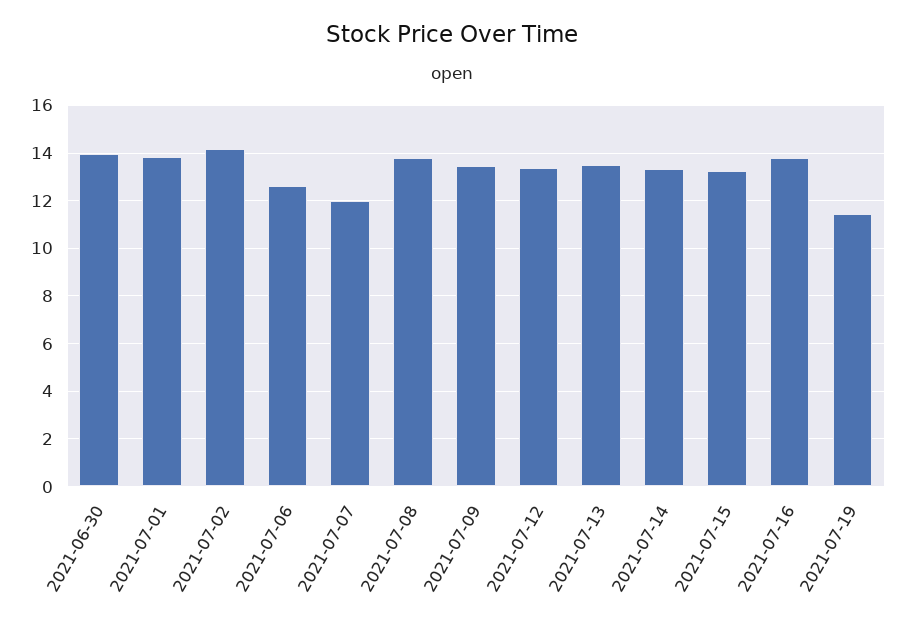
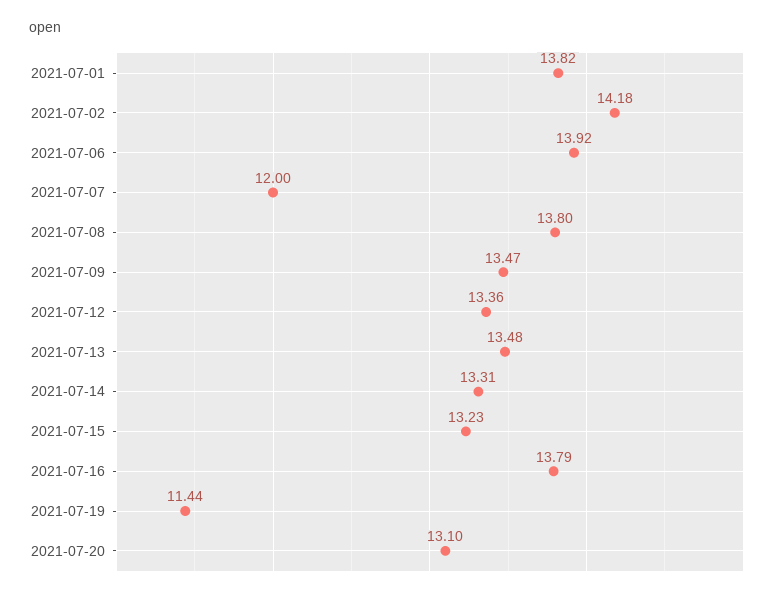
2021-06-30: 14 -> none
2021-07-06: 12.5 -> 13.92
2021-07-20: none -> 13.1

